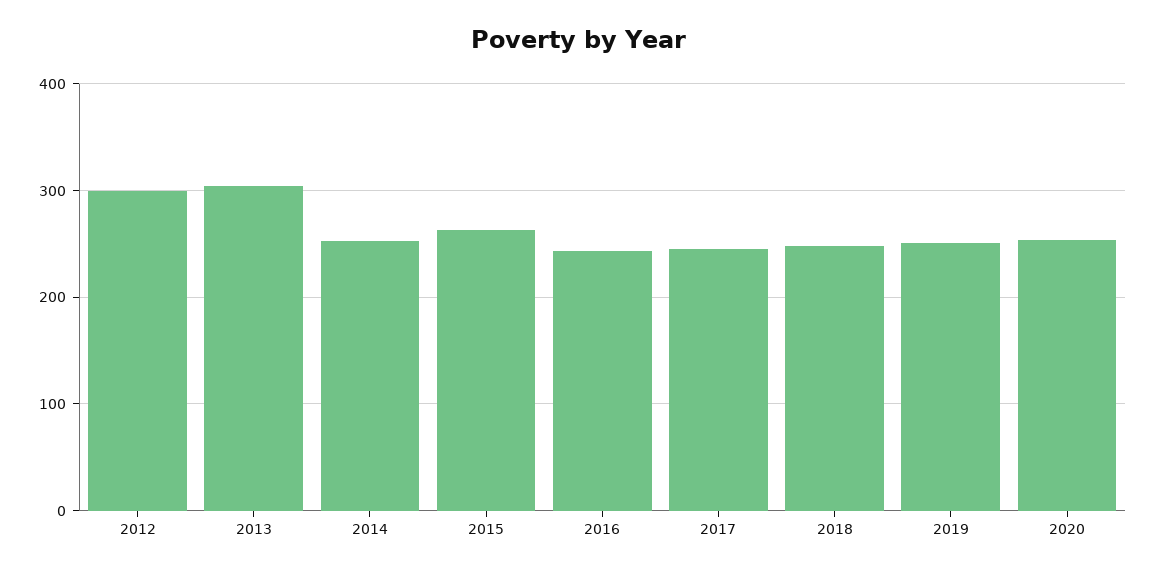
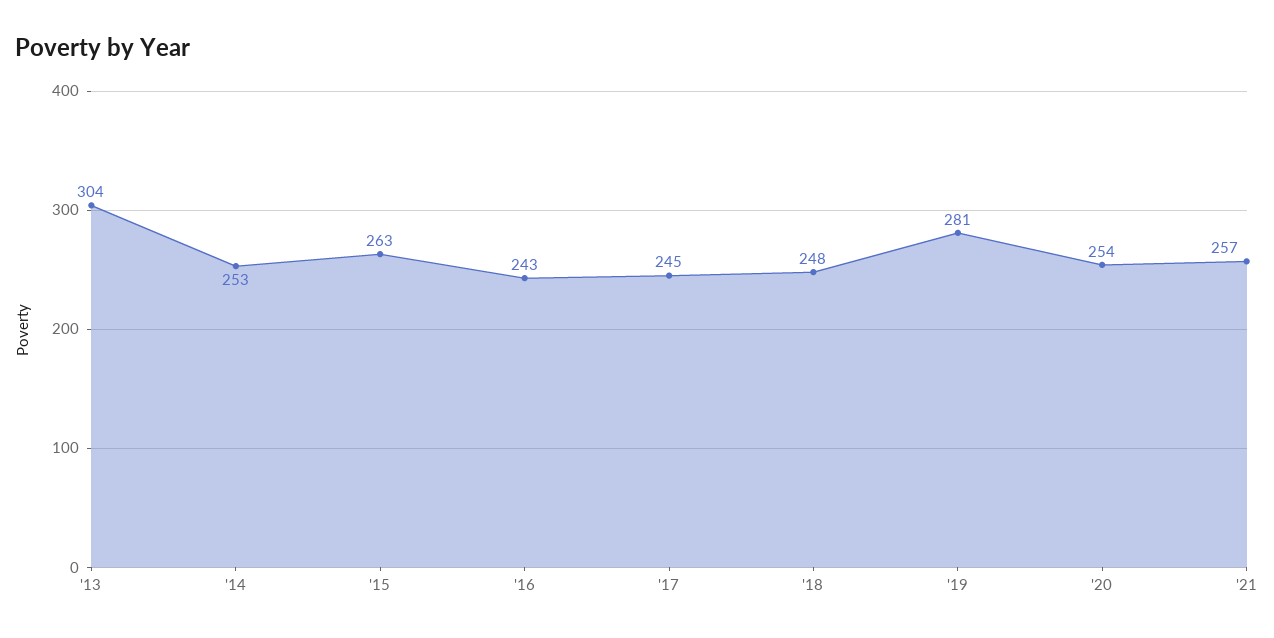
2012: 300 -> none
2019: 250 -> 281
'21: none -> 257

